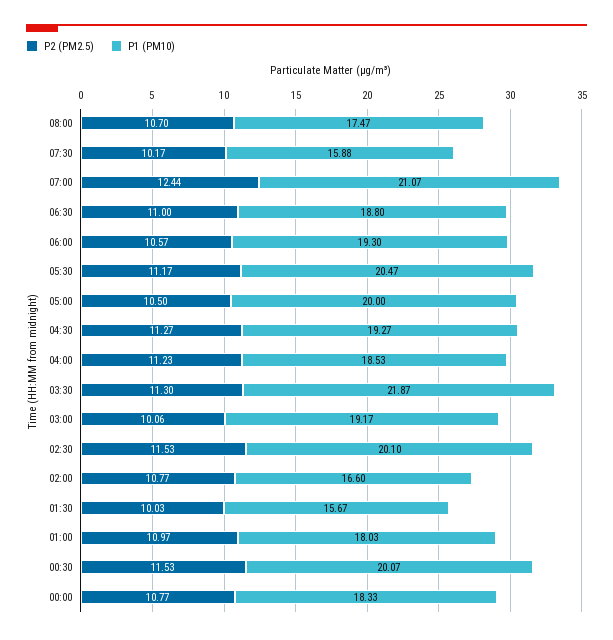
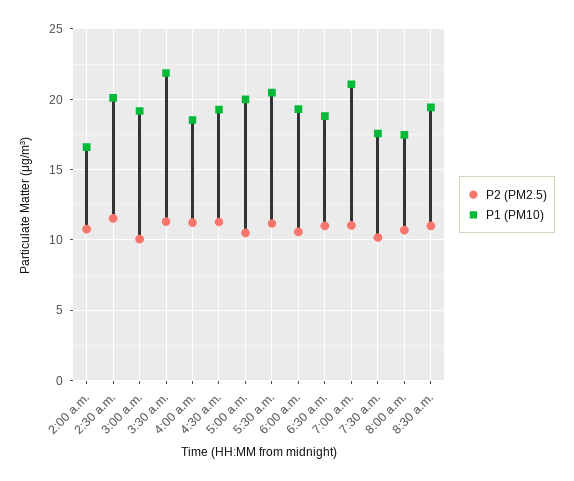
P1 (PM10), 07:30: 15.88 -> 17.5
P2 (PM2.5), 07:00: 12.44 -> 11
P2 (PM2.5), 01:30: 10.03 -> none
P1 (PM10), 01:30: 15.67 -> none
P2 (PM2.5), 01:00: 10.97 -> none
P1 (PM10), 01:00: 18.03 -> none
P2 (PM2.5), 00:30: 11.53 -> none
P1 (PM10), 00:30: 20.07 -> none
P2 (PM2.5), 00:00: 10.77 -> none
P1 (PM10), 00:00: 18.33 -> none
P2 (PM2.5), 8:30 a.m.: none -> 11
P1 (PM10), 8:30 a.m.: none -> 19.5

